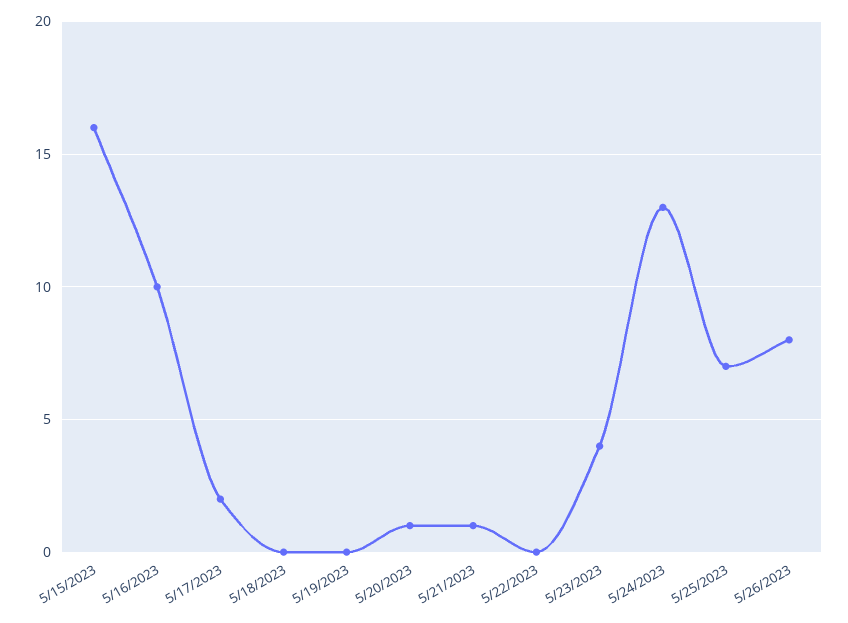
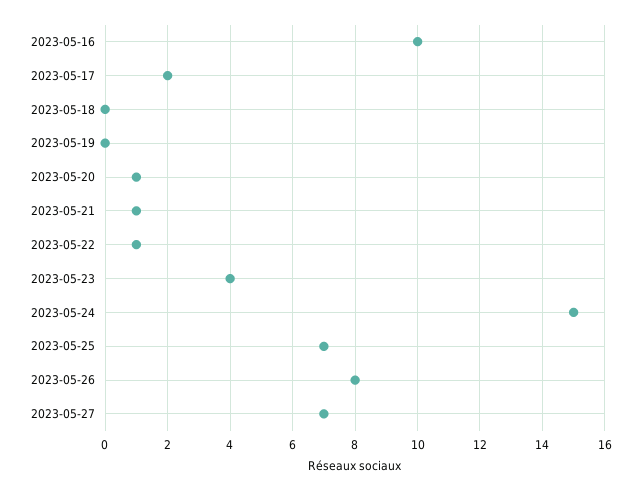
5/15/2023: 16 -> none
5/22/2023: 0 -> 1
5/24/2023: 13 -> 15
2023-05-27: none -> 7

